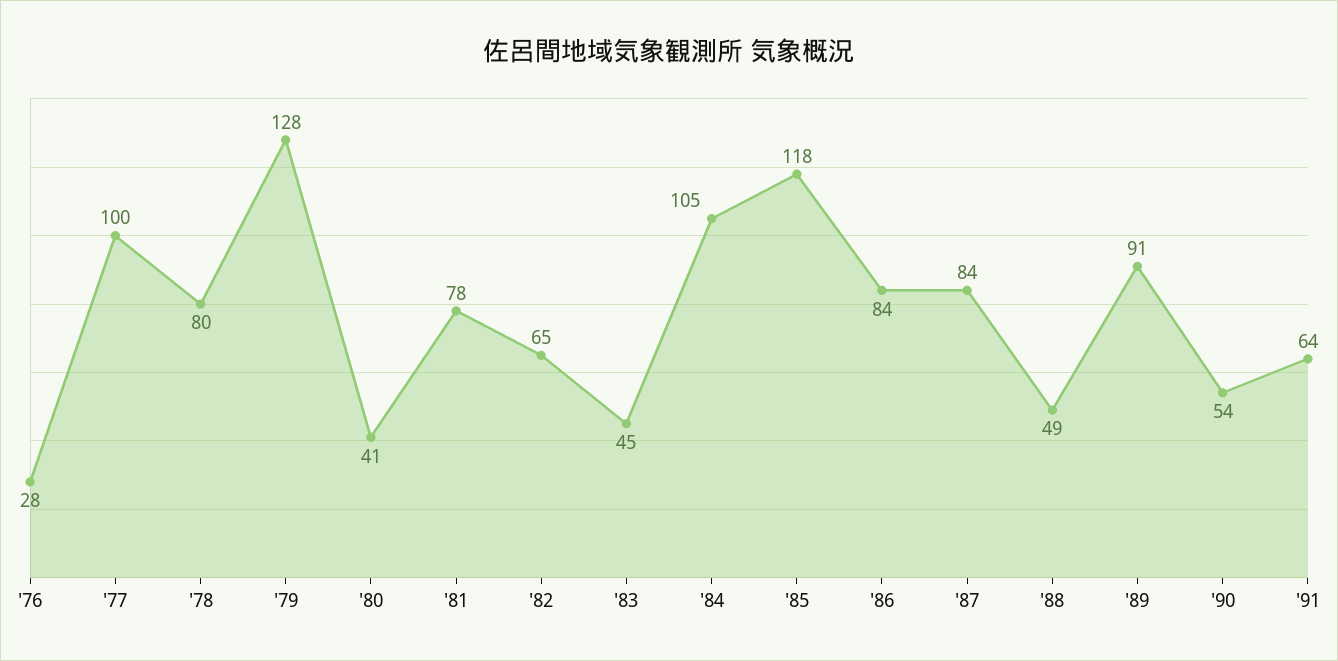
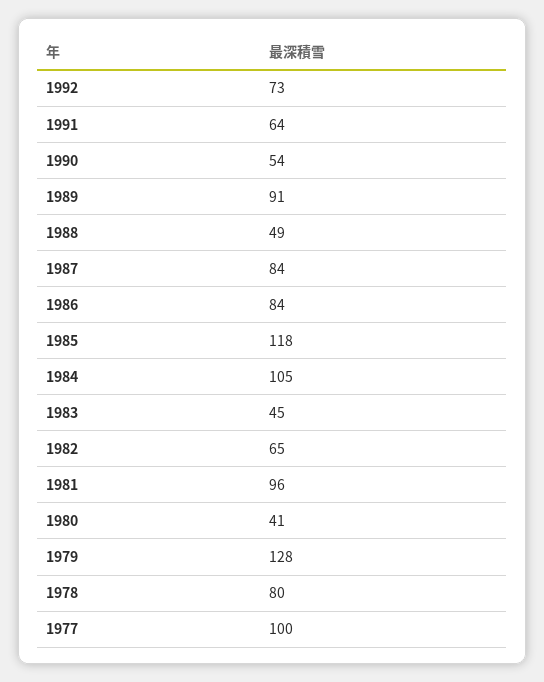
'76: 28 -> none
'81: 78 -> 96
1992: none -> 73

